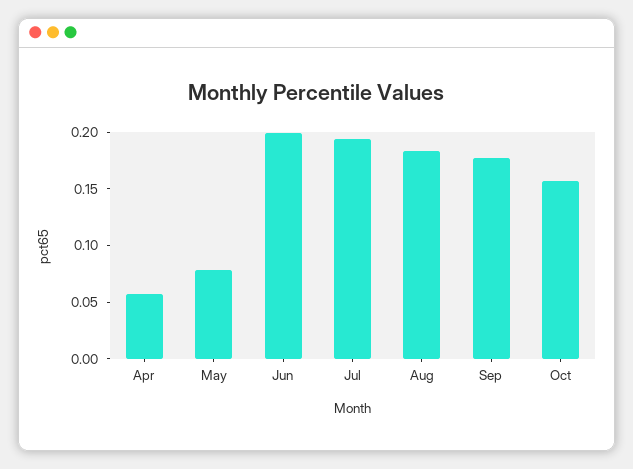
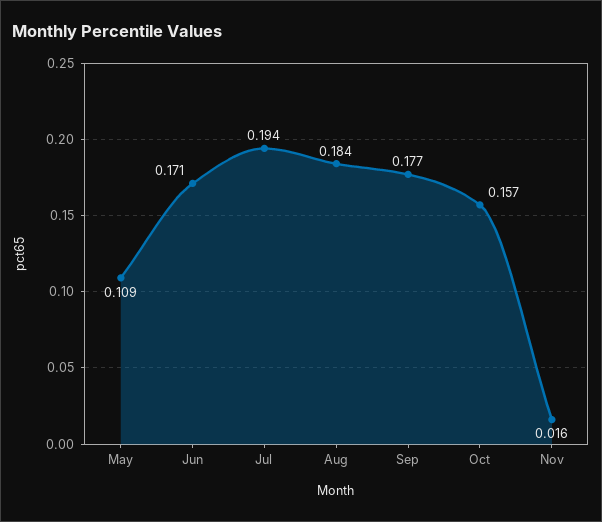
Apr: 0.06 -> none
May: 0.08 -> 0.109
Jun: 0.2 -> 0.171
Nov: none -> 0.016

